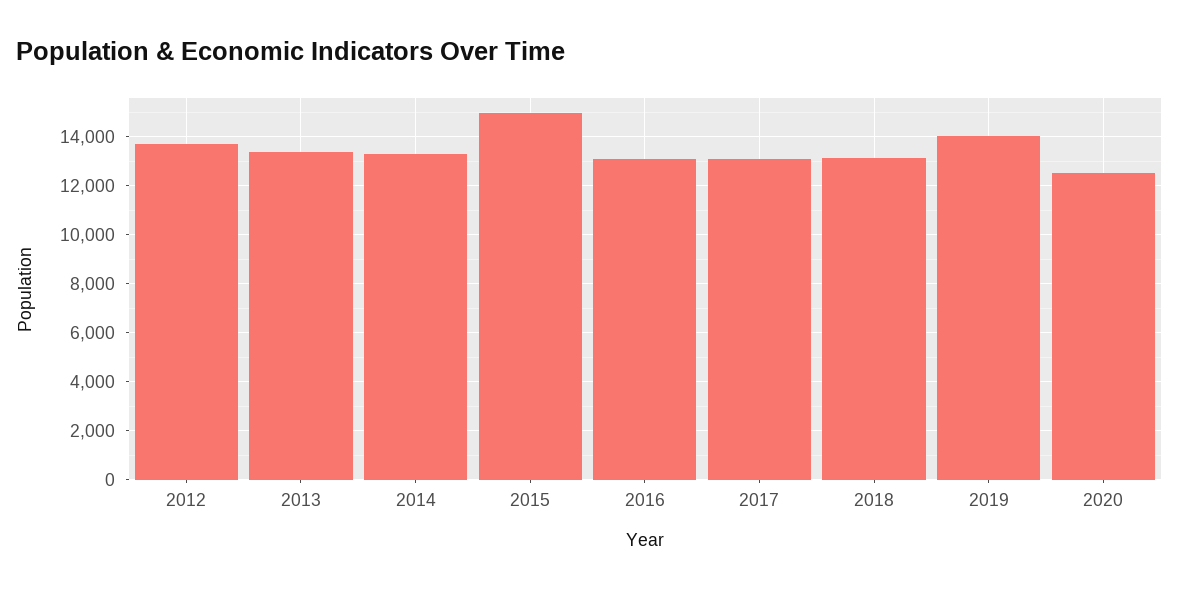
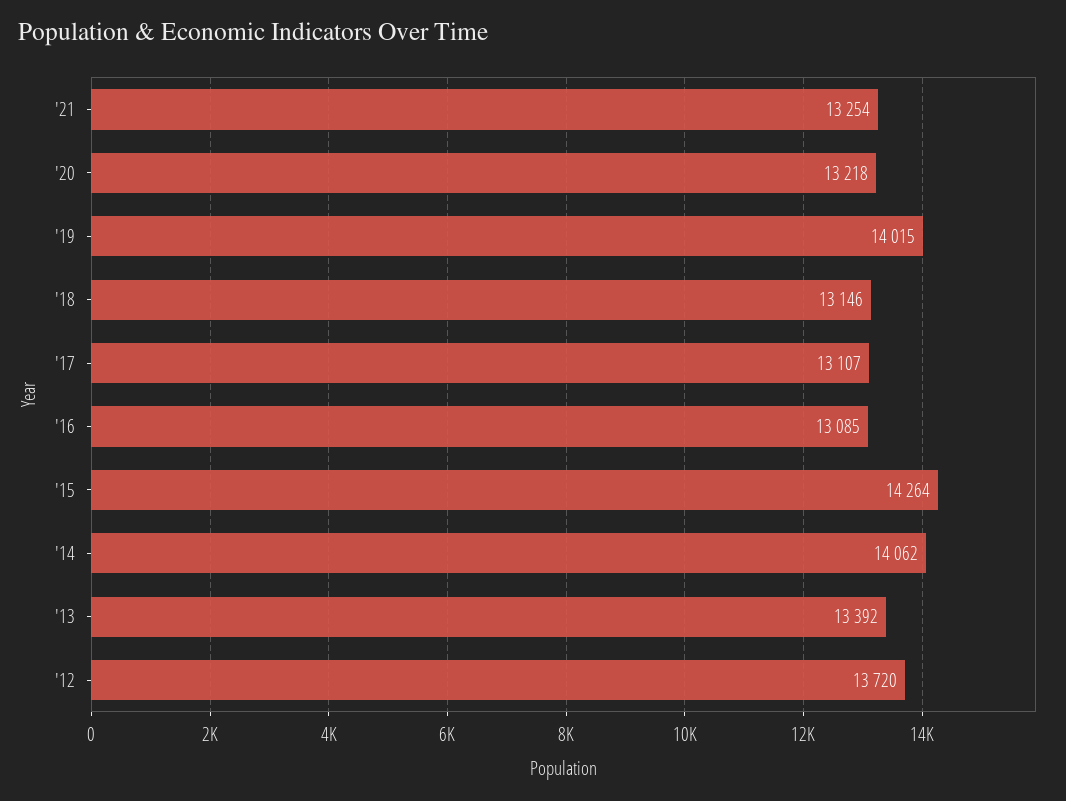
2014: 13250 -> 14062
2015: 15000 -> 14264
2020: 12500 -> 13218
'21: none -> 13254

